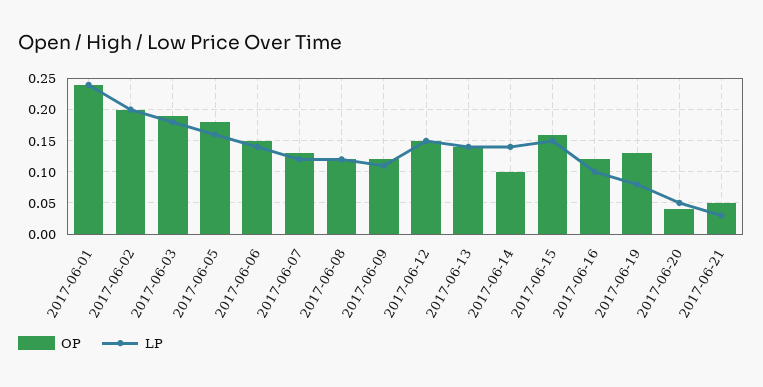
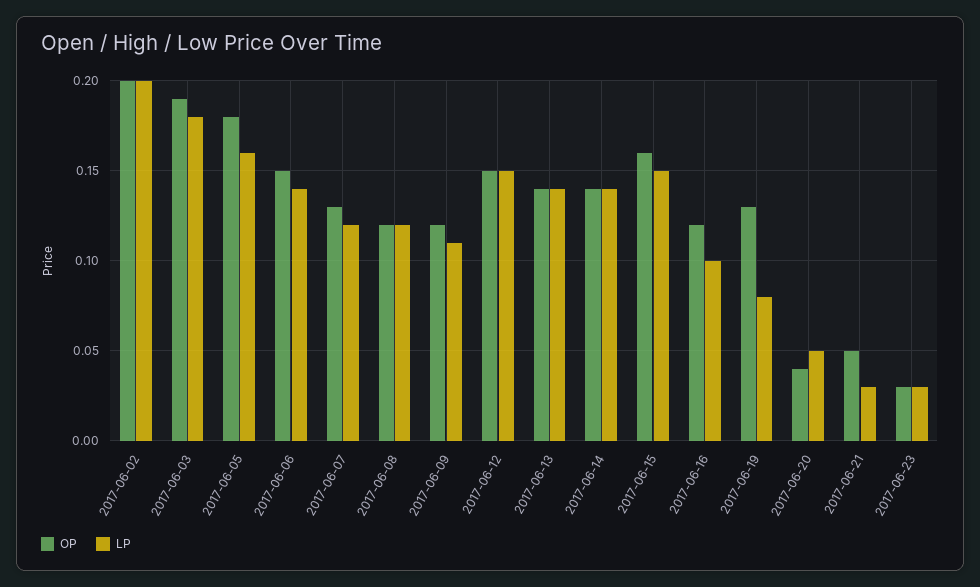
OP, 2017-06-01: 0.24 -> none
LP, 2017-06-01: 0.24 -> none
OP, 2017-06-14: 0.1 -> 0.14
OP, 2017-06-23: none -> 0.03
LP, 2017-06-23: none -> 0.03

